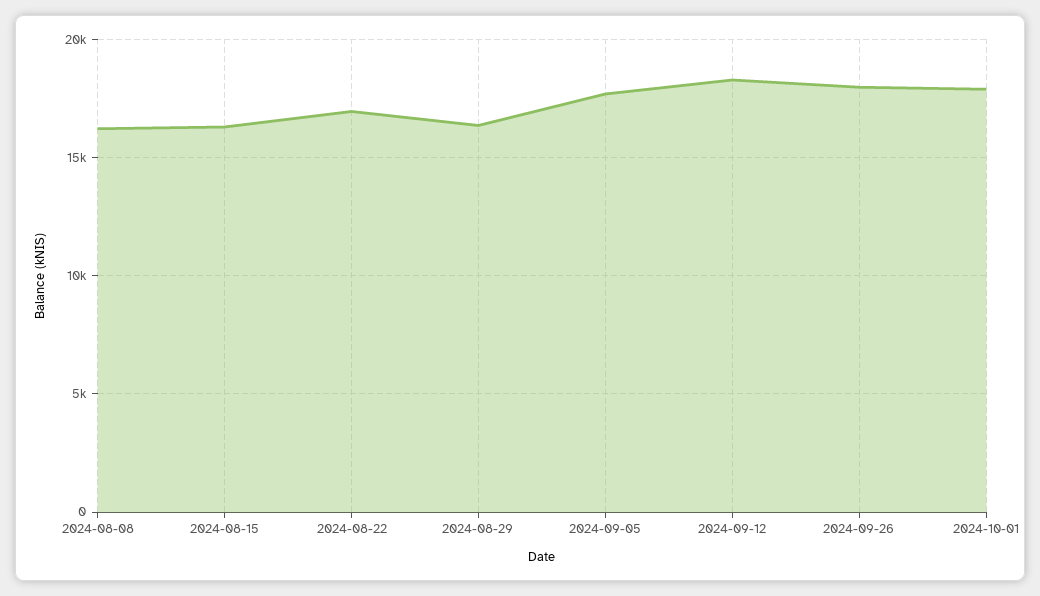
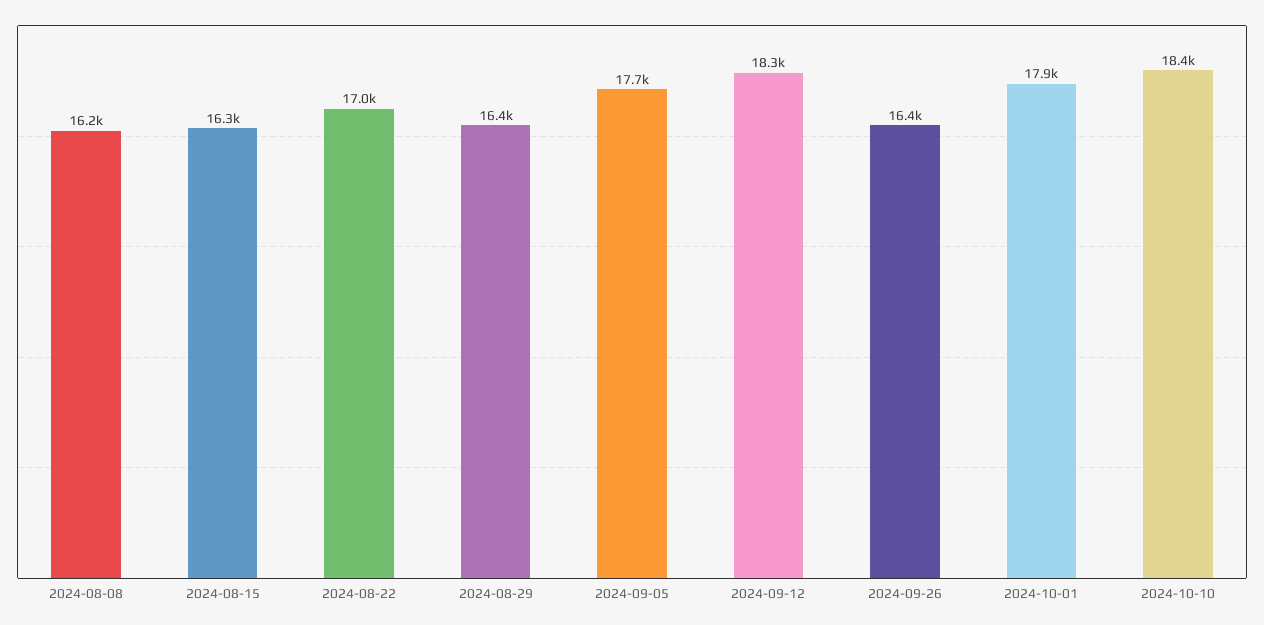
2024-09-26: 18000 -> 16400
2024-10-10: none -> 18400

